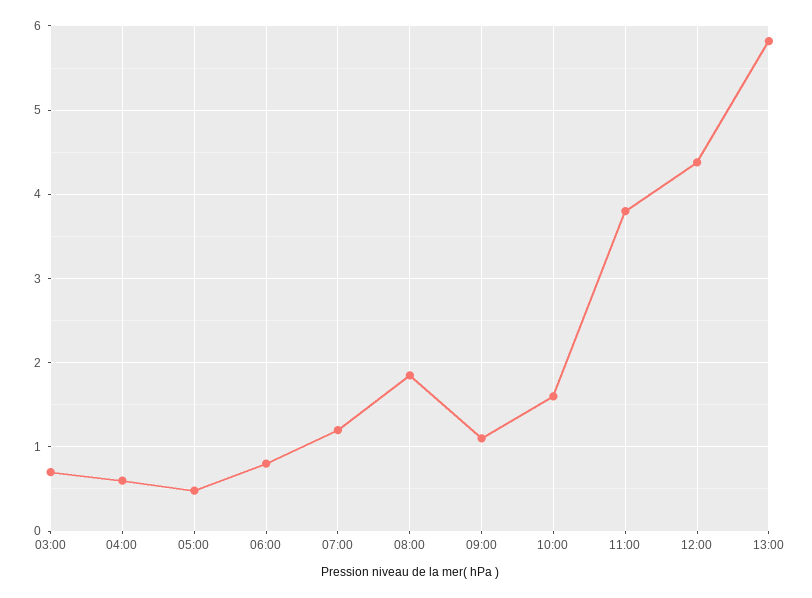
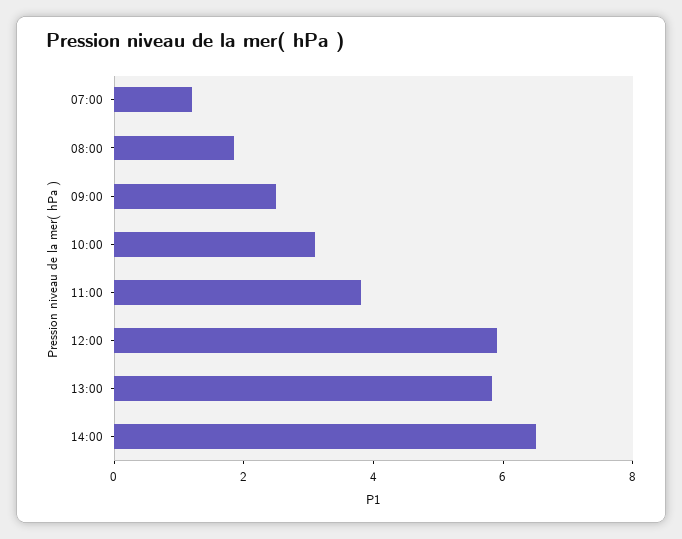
03:00: 0.7 -> none
04:00: 0.6 -> none
05:00: 0.5 -> none
06:00: 0.8 -> none
09:00: 1.1 -> 2.5
10:00: 1.6 -> 3
12:00: 4.4 -> 6
14:00: none -> 6.5

